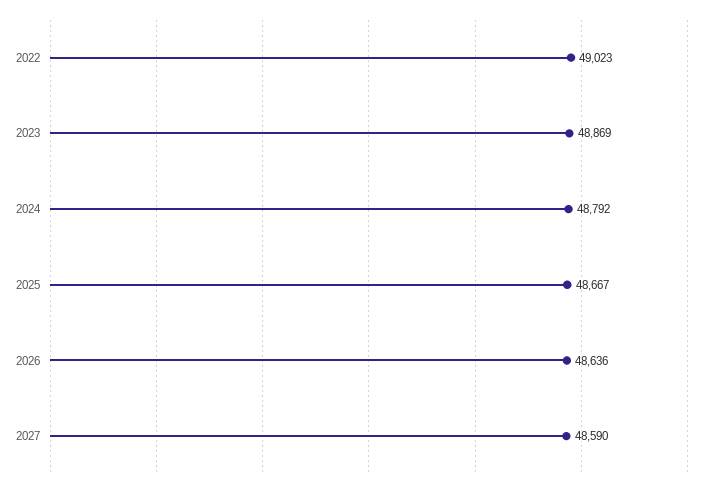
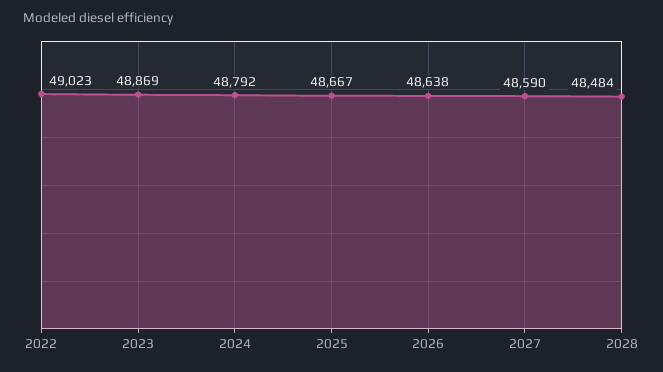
2026: 48636 -> 48638
2028: none -> 48484

